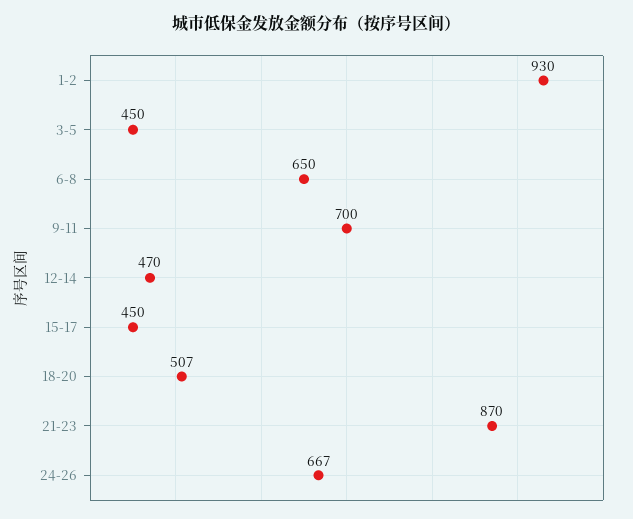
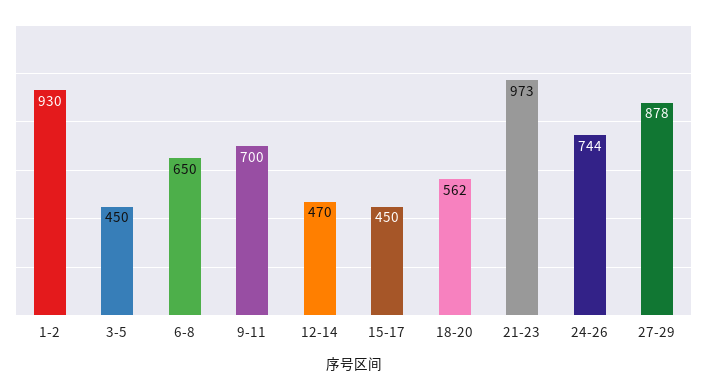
18-20: 507 -> 562
21-23: 870 -> 973
24-26: 667 -> 744
27-29: none -> 878

